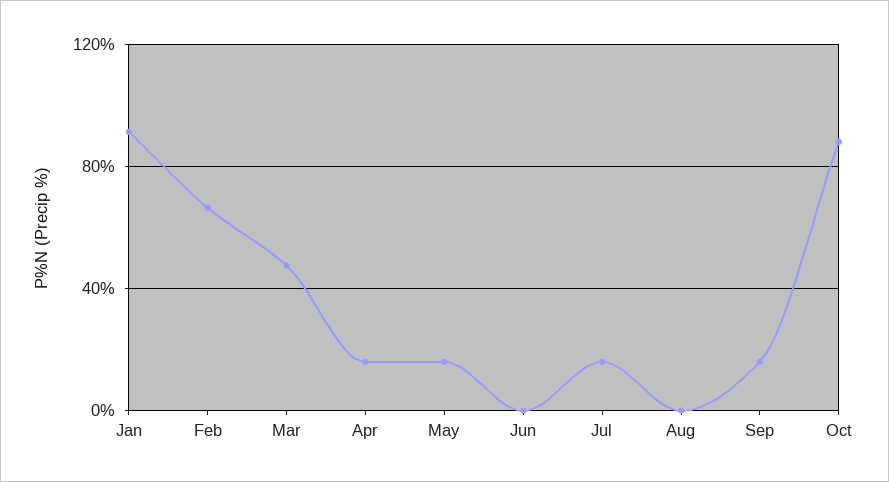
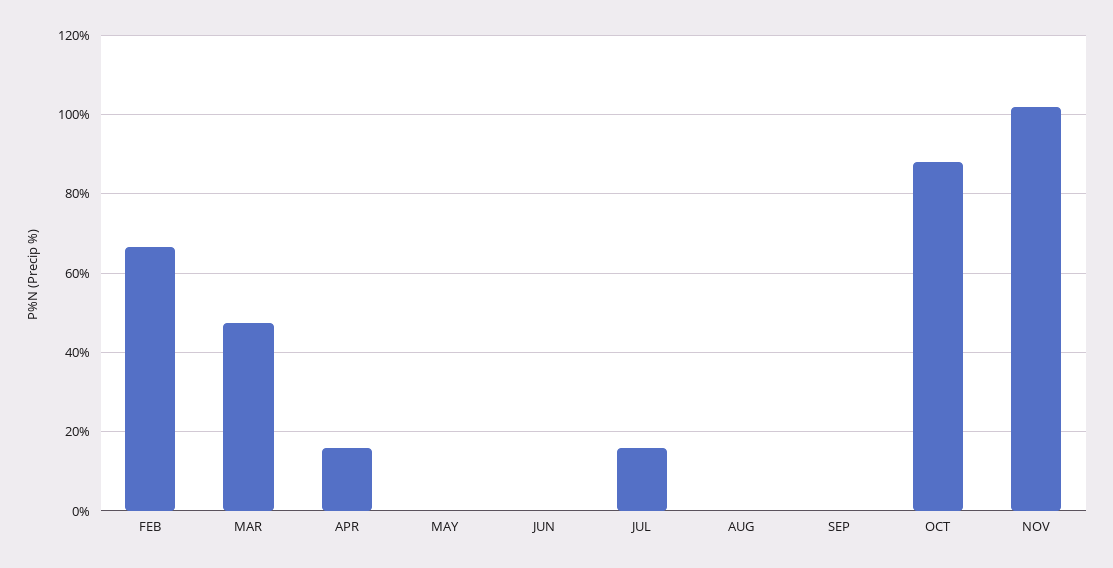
Jan: 90 -> none
May: 15 -> 0
Sep: 15 -> 0
NOV: none -> 102

